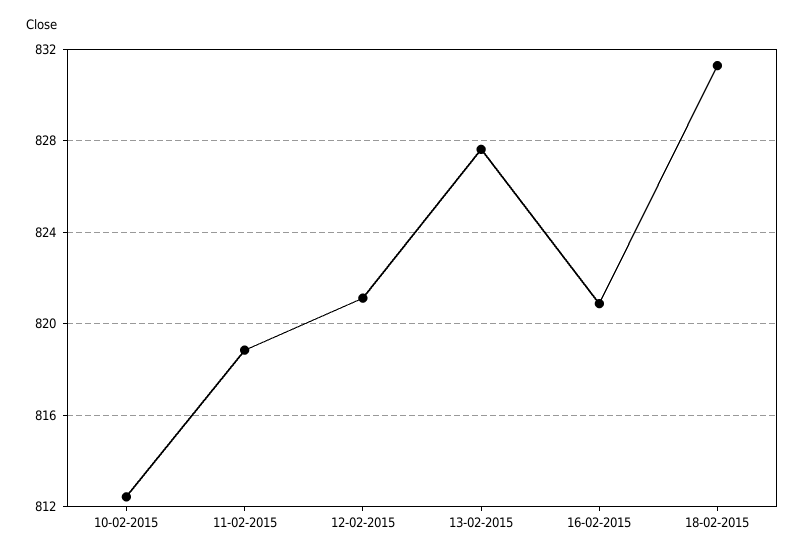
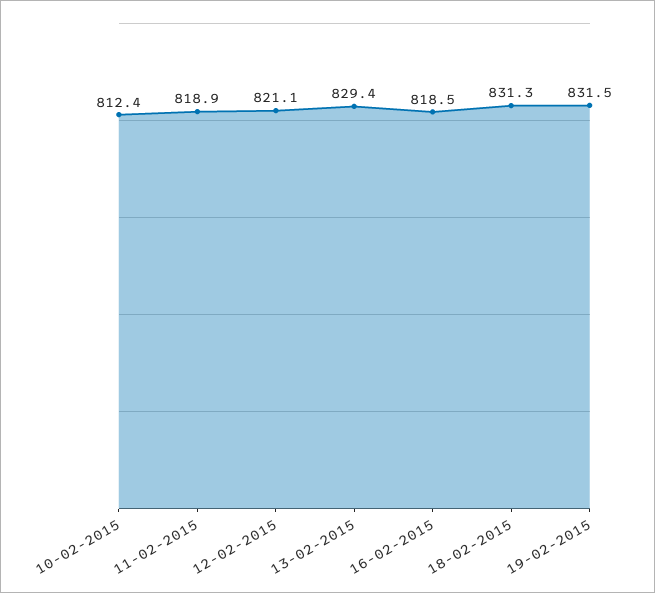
13-02-2015: 827.5 -> 829.4
16-02-2015: 821 -> 818.5
19-02-2015: none -> 831.5

